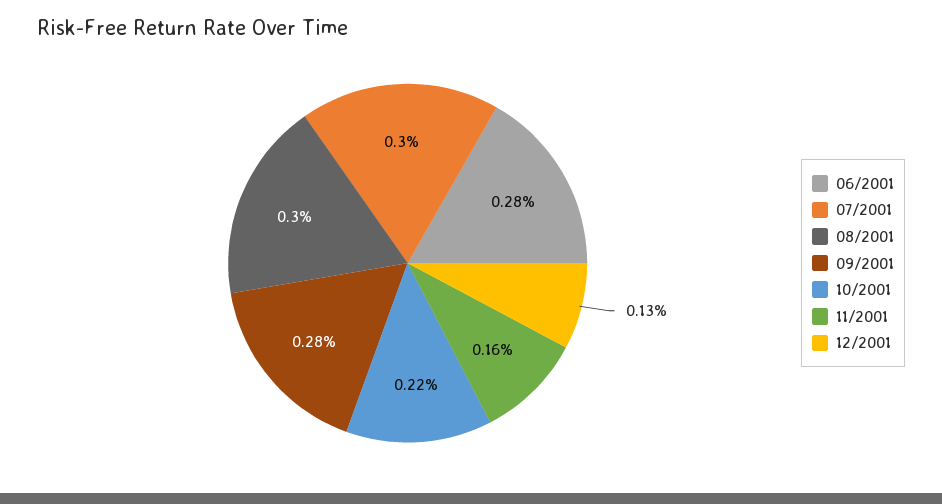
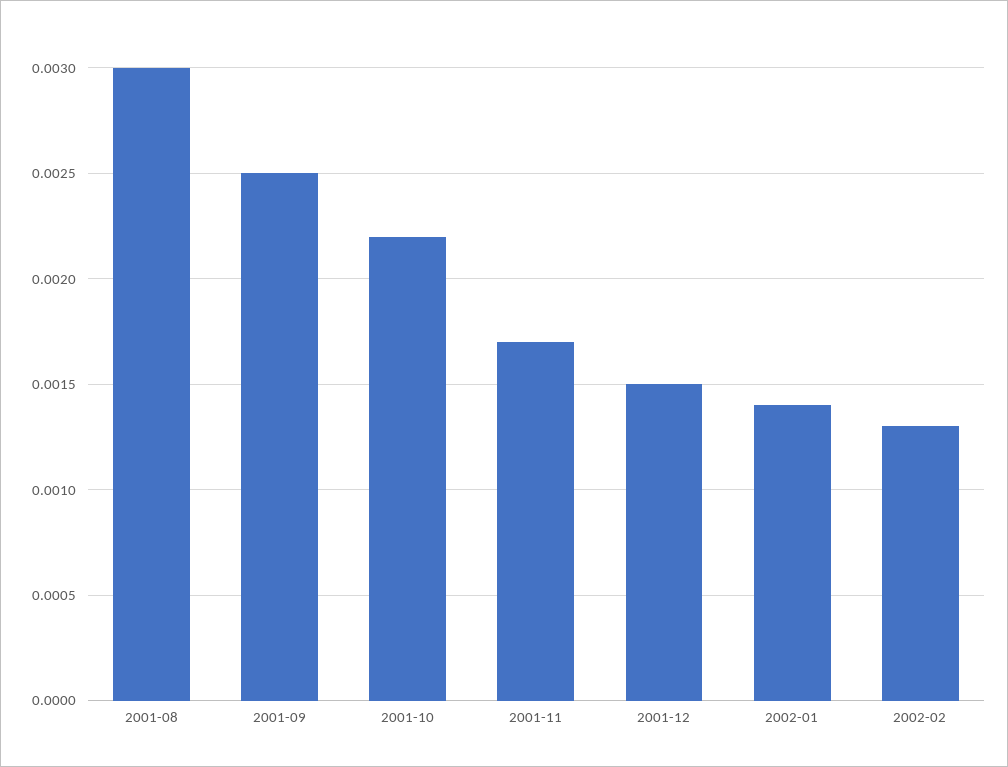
06/2001: 0.0028 -> none
07/2001: 0.003 -> none
09/2001: 0.0028 -> 0.0025
11/2001: 0.0016 -> 0.0017
12/2001: 0.0013 -> 0.0015
2002-01: none -> 0.0014
2002-02: none -> 0.0013

